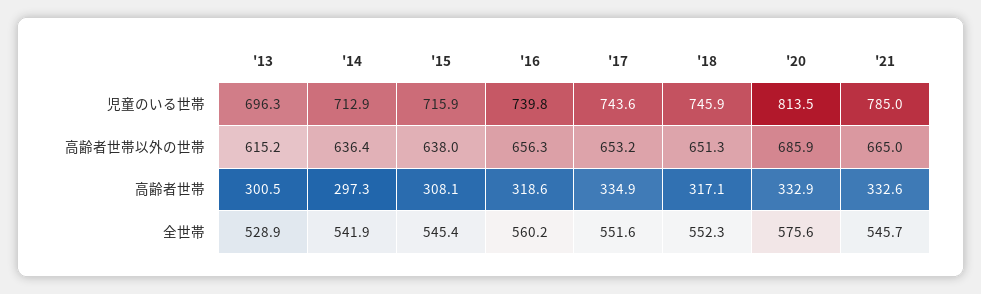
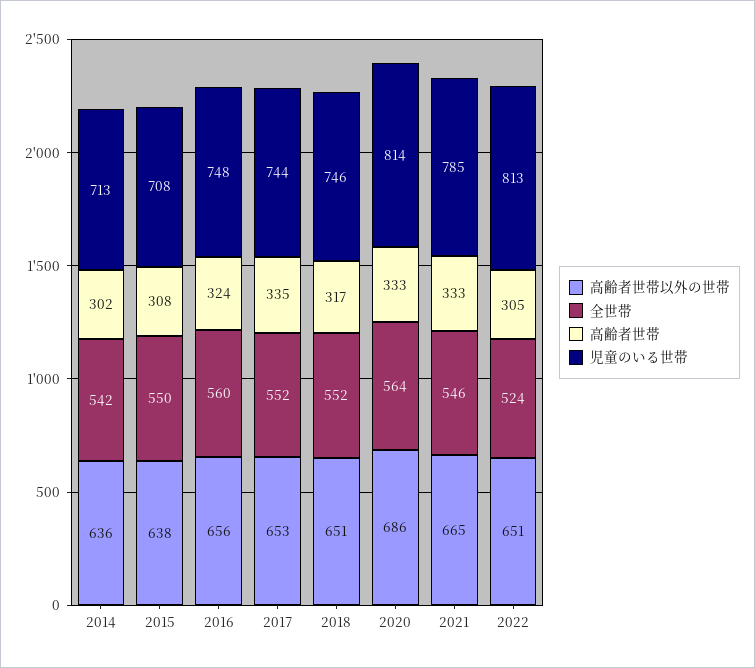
児童のいる世帯, '13: 696.3 -> none
児童のいる世帯, '15: 715.9 -> 708
児童のいる世帯, '16: 739.8 -> 748
高齢者世帯以外の世帯, '13: 615.2 -> none
高齢者世帯, '13: 300.5 -> none
高齢者世帯, '14: 297.3 -> 302
高齢者世帯, '16: 318.6 -> 324
全世帯, '13: 528.9 -> none
全世帯, '15: 545.4 -> 550
全世帯, '20: 575.6 -> 564
高齢者世帯以外の世帯, 2022: none -> 651
全世帯, 2022: none -> 524
高齢者世帯, 2022: none -> 305
児童のいる世帯, 2022: none -> 813

